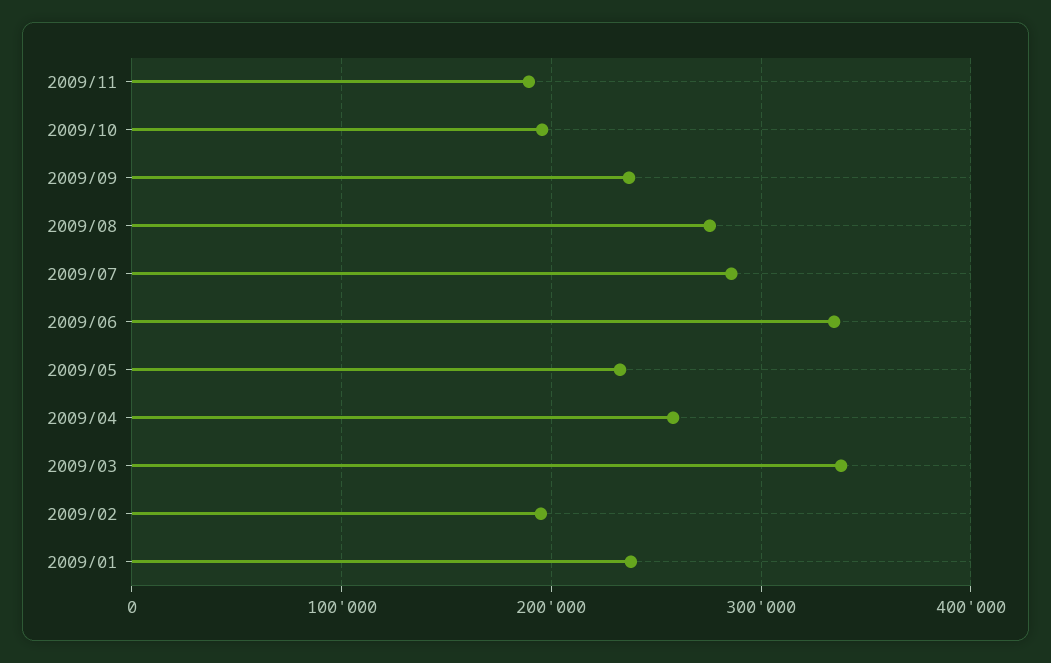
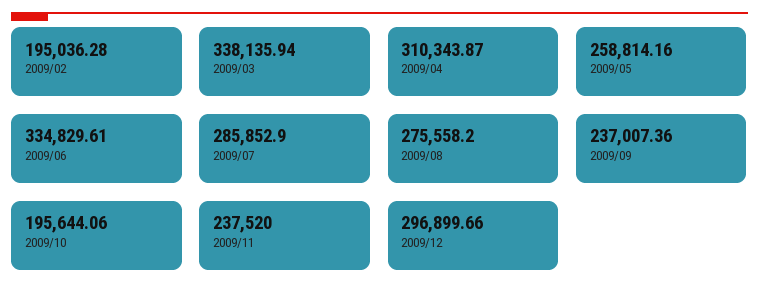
2009/11: 190000 -> 237520
2009/05: 230000 -> 258814.16
2009/04: 260000 -> 310343.87
2009/01: 240000 -> none
2009/12: none -> 296899.66

